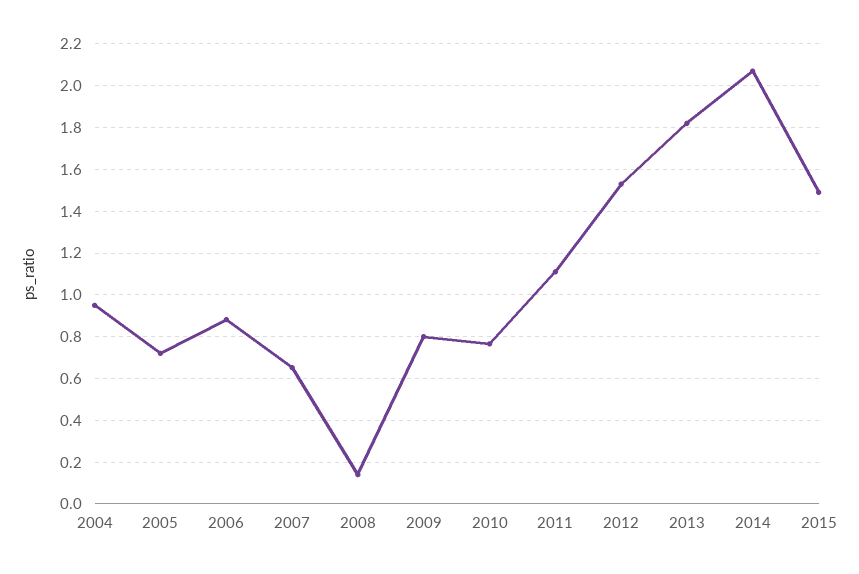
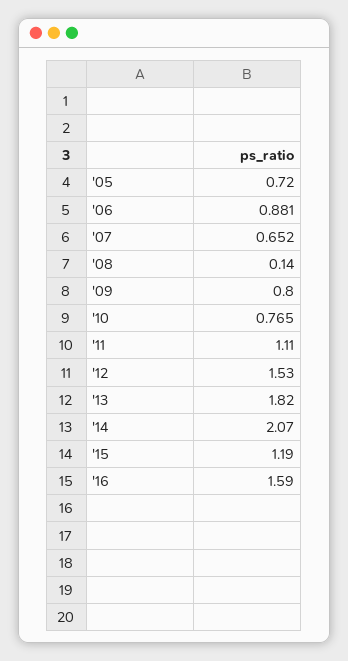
2004: 0.95 -> none
2015: 1.5 -> 1.19
'16: none -> 1.59

